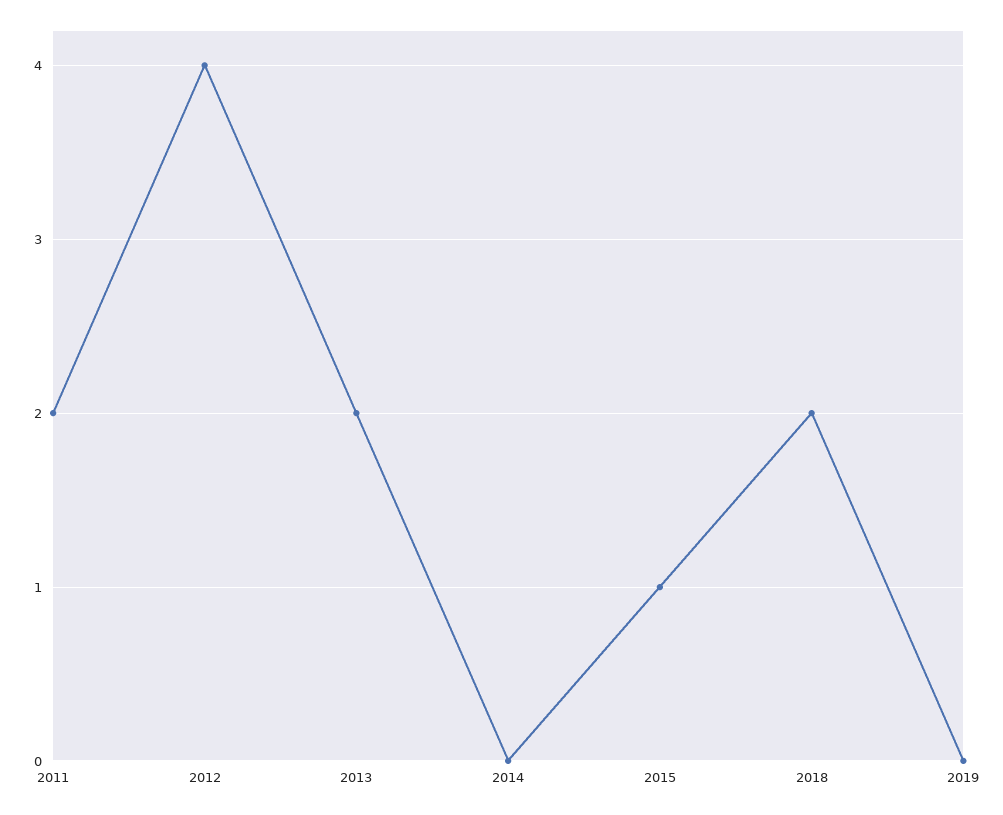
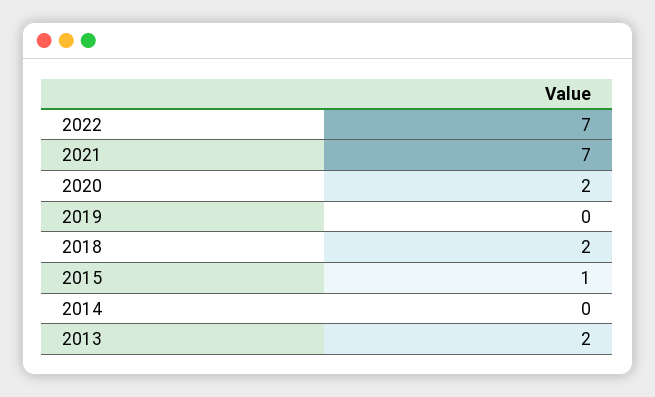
2011: 2 -> none
2012: 4 -> none
2022: none -> 7
2021: none -> 7
2020: none -> 2

